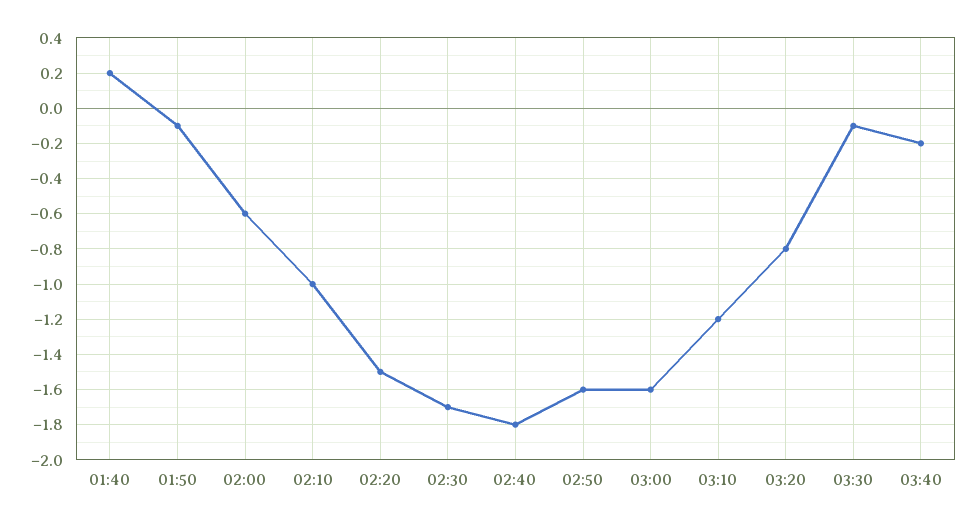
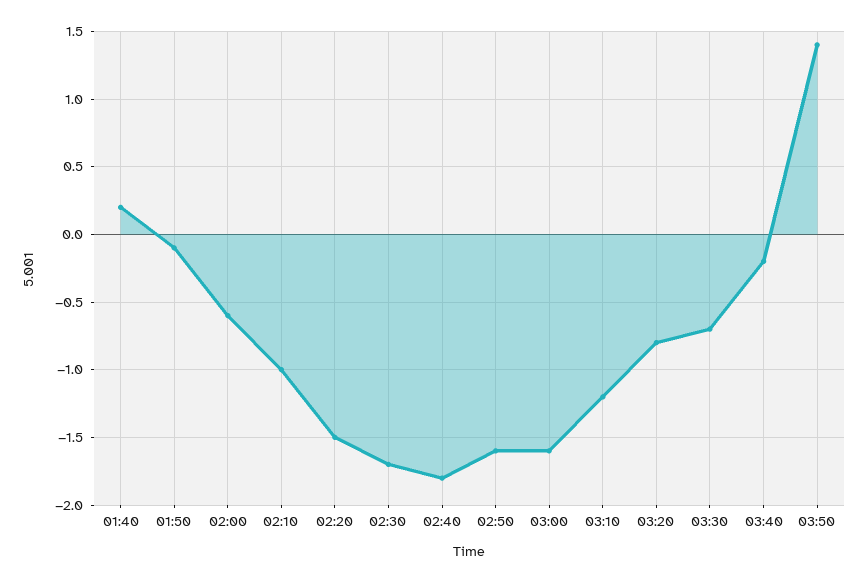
03:30: -0.1 -> -0.7
03:50: none -> 1.4

